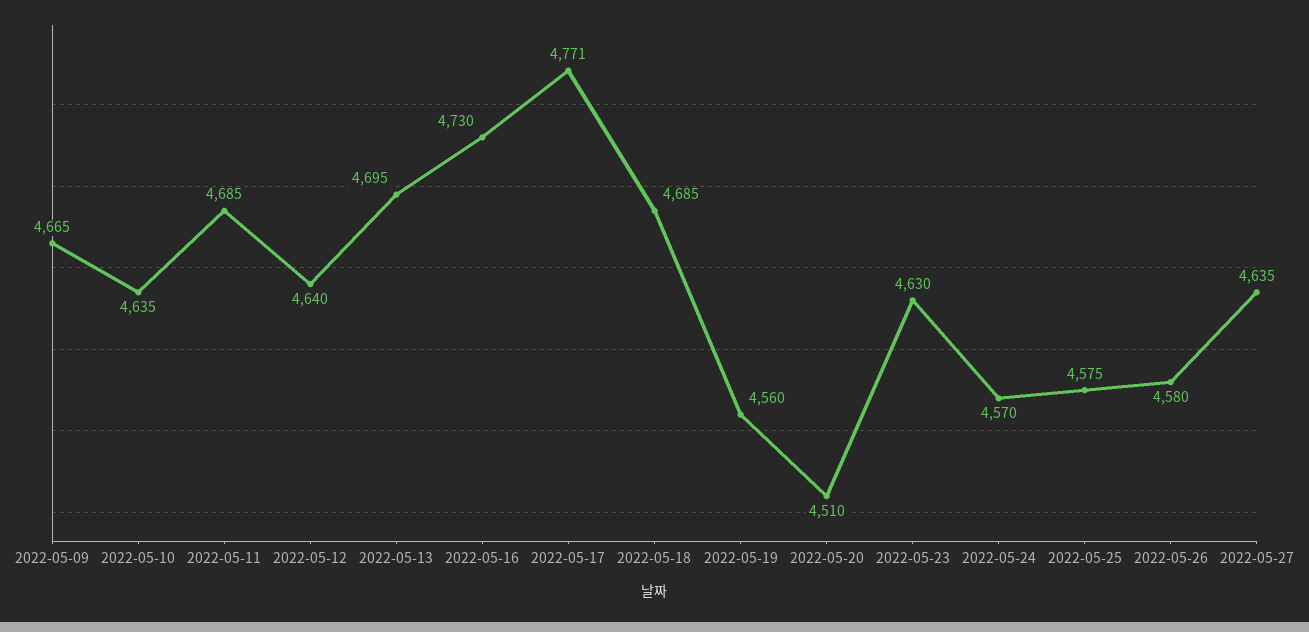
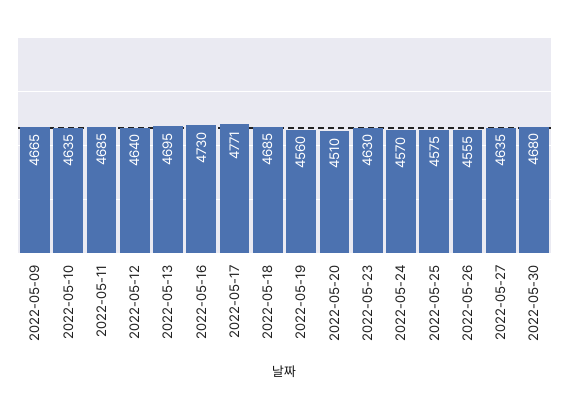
2022-05-26: 4580 -> 4555
2022-05-30: none -> 4680

